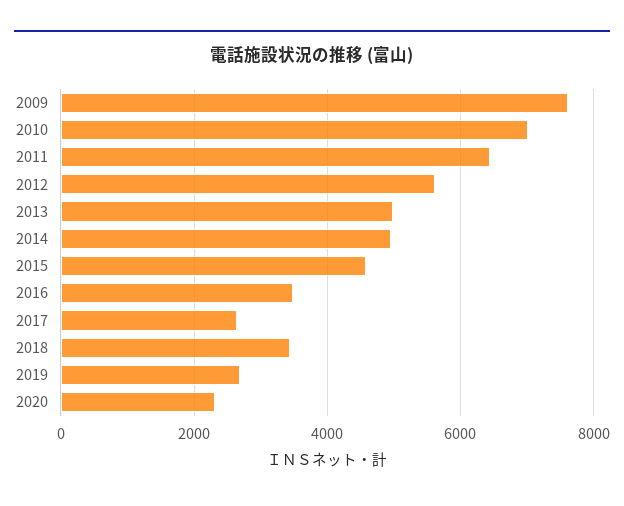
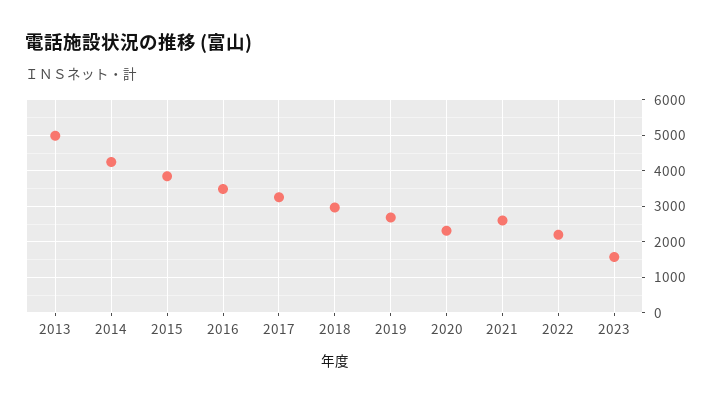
2009: 7600 -> none
2010: 7000 -> none
2011: 6400 -> none
2012: 5600 -> none
2014: 5000 -> 4200
2015: 4600 -> 3800
2017: 2600 -> 3200
2018: 3400 -> 3000
2021: none -> 2600
2022: none -> 2200
2023: none -> 1600

